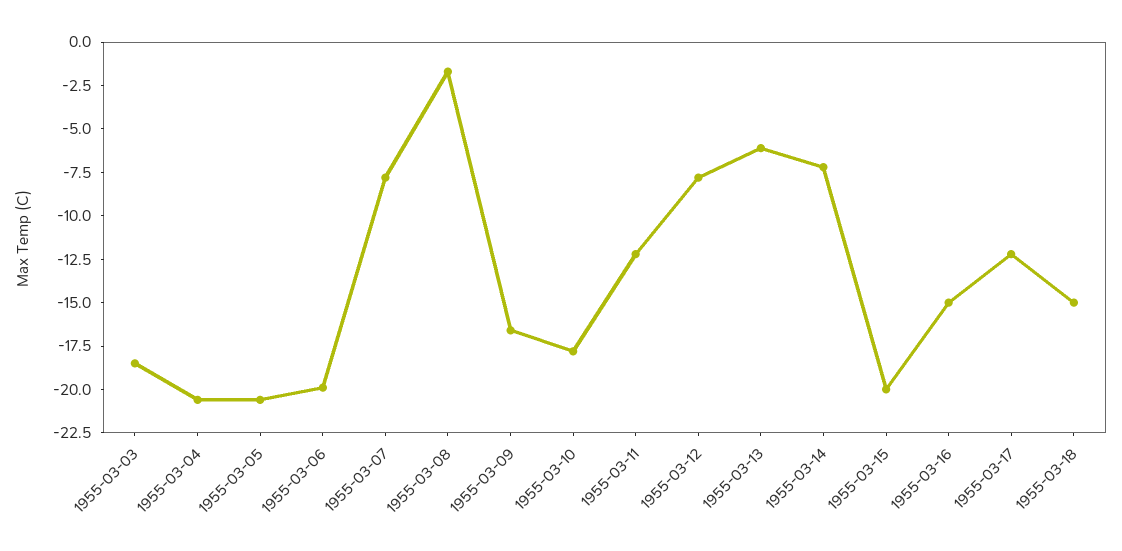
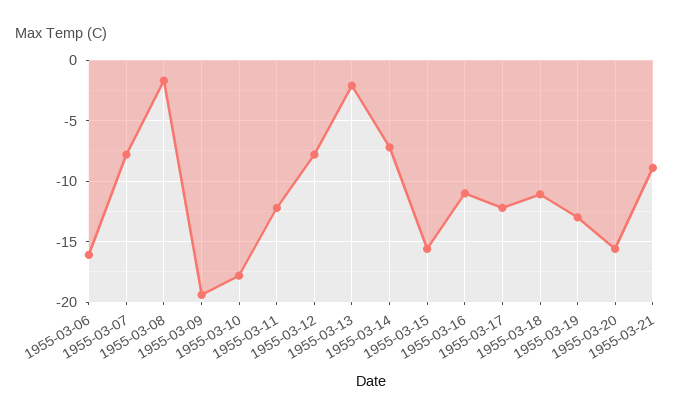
1955-03-03: -18.5 -> none
1955-03-04: -20.5 -> none
1955-03-05: -20.5 -> none
1955-03-06: -20 -> -16
1955-03-09: -16.5 -> -19.5
1955-03-13: -6 -> -2
1955-03-15: -20 -> -15.5
1955-03-16: -15 -> -11
1955-03-18: -15 -> -11
1955-03-19: none -> -13
1955-03-20: none -> -15.5
1955-03-21: none -> -9

